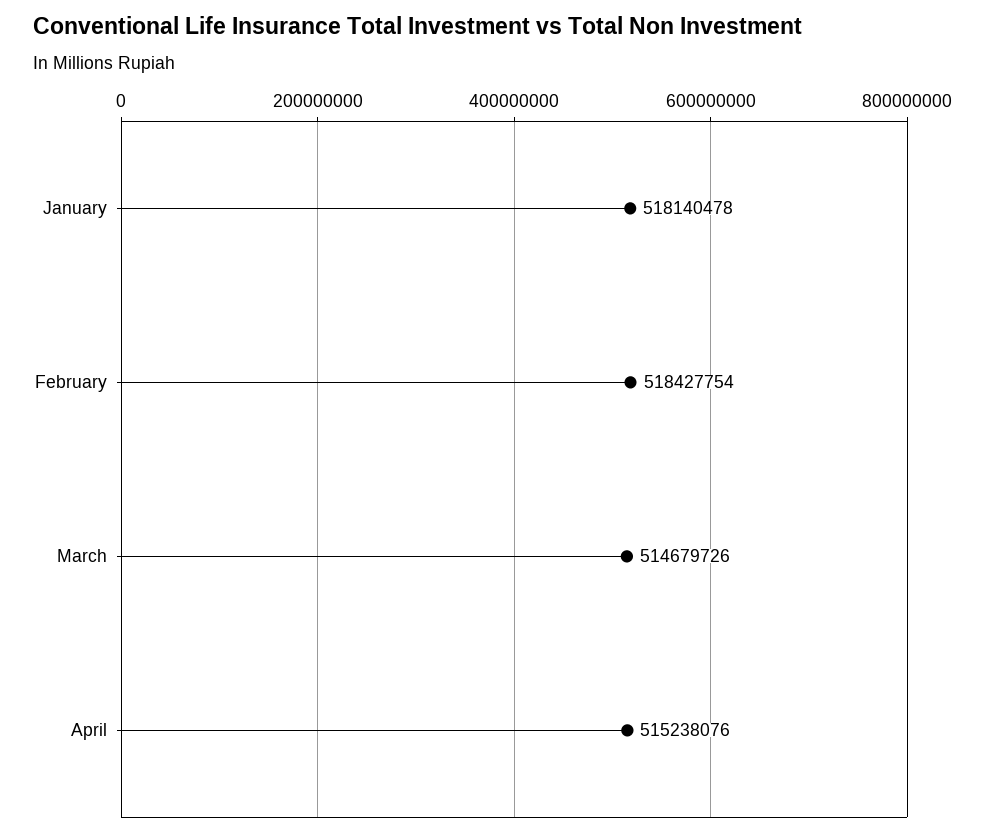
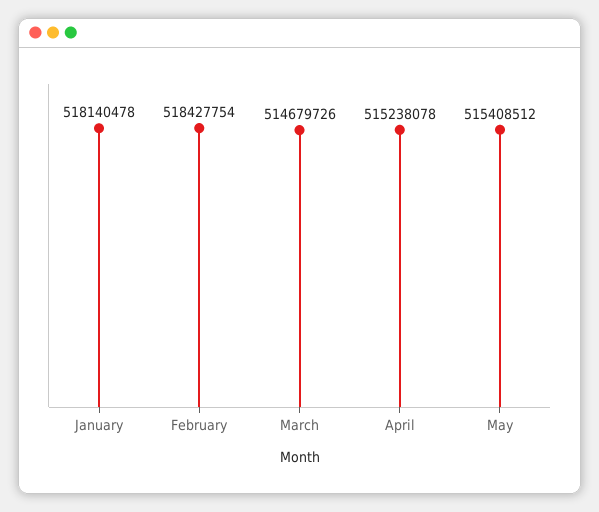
April: 515238076 -> 515238078
May: none -> 515408512

